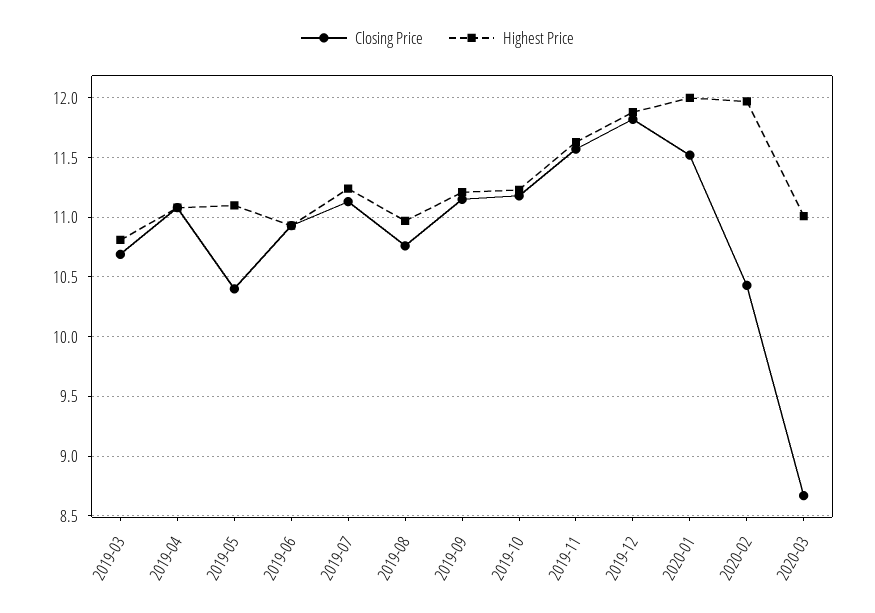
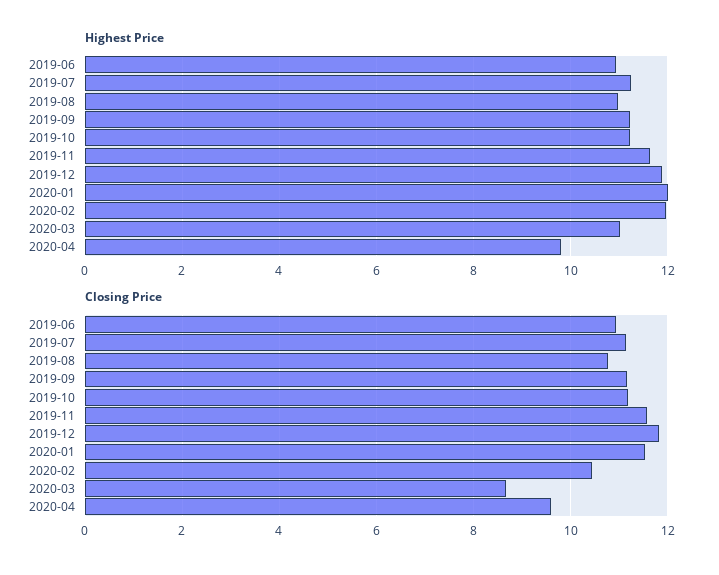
Closing Price, 2019-03: 10.7 -> none
Highest Price, 2019-03: 10.8 -> none
Closing Price, 2019-04: 11.1 -> none
Highest Price, 2019-04: 11.1 -> none
Closing Price, 2019-05: 10.4 -> none
Highest Price, 2019-05: 11.1 -> none
Highest Price, 2020-04: none -> 9.8
Closing Price, 2020-04: none -> 9.6

